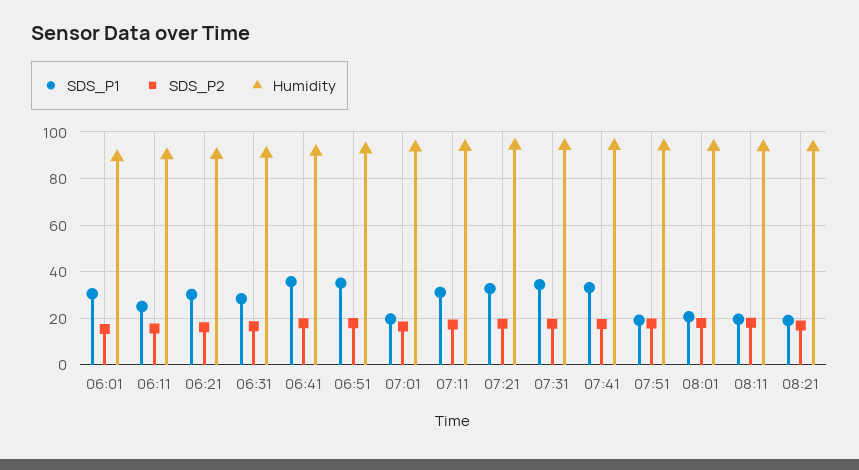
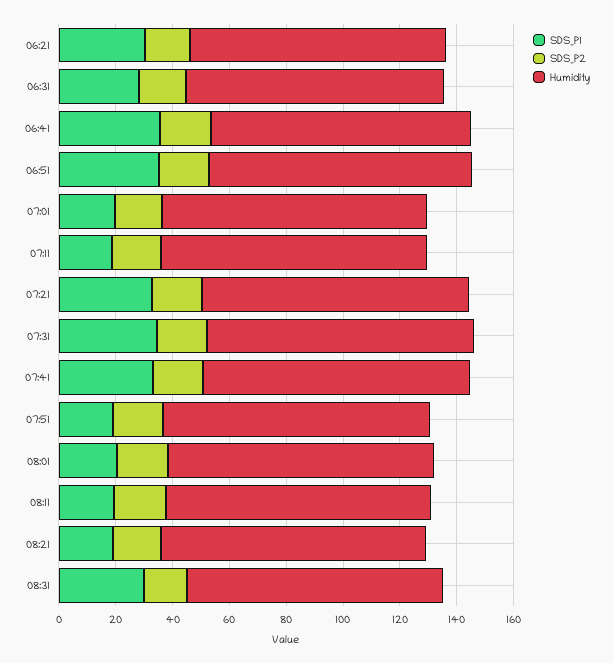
SDS_P1, 06:01: 30 -> none
SDS_P2, 06:01: 15 -> none
Humidity, 06:01: 90 -> none
SDS_P1, 06:11: 25 -> none
SDS_P2, 06:11: 15 -> none
Humidity, 06:11: 90 -> none
SDS_P1, 07:11: 30 -> 20
SDS_P1, 08:31: none -> 30
SDS_P2, 08:31: none -> 15
Humidity, 08:31: none -> 90

